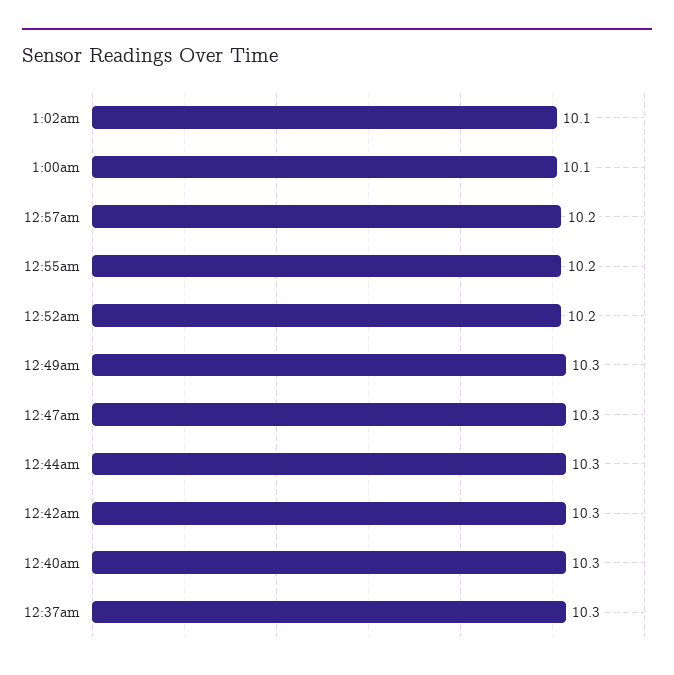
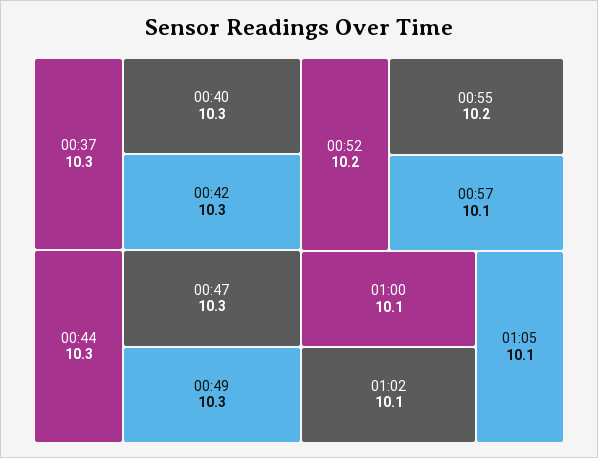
12:57am: 10.2 -> 10.1
01:05: none -> 10.1

